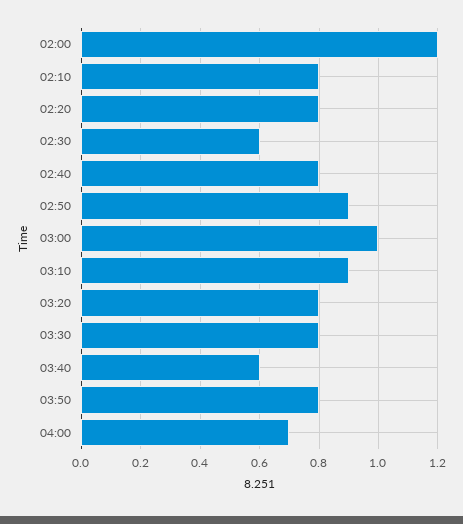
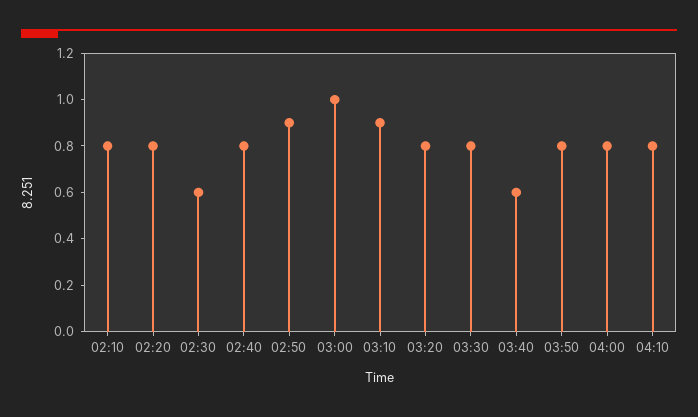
02:00: 1.2 -> none
04:00: 0.7 -> 0.8
04:10: none -> 0.8

